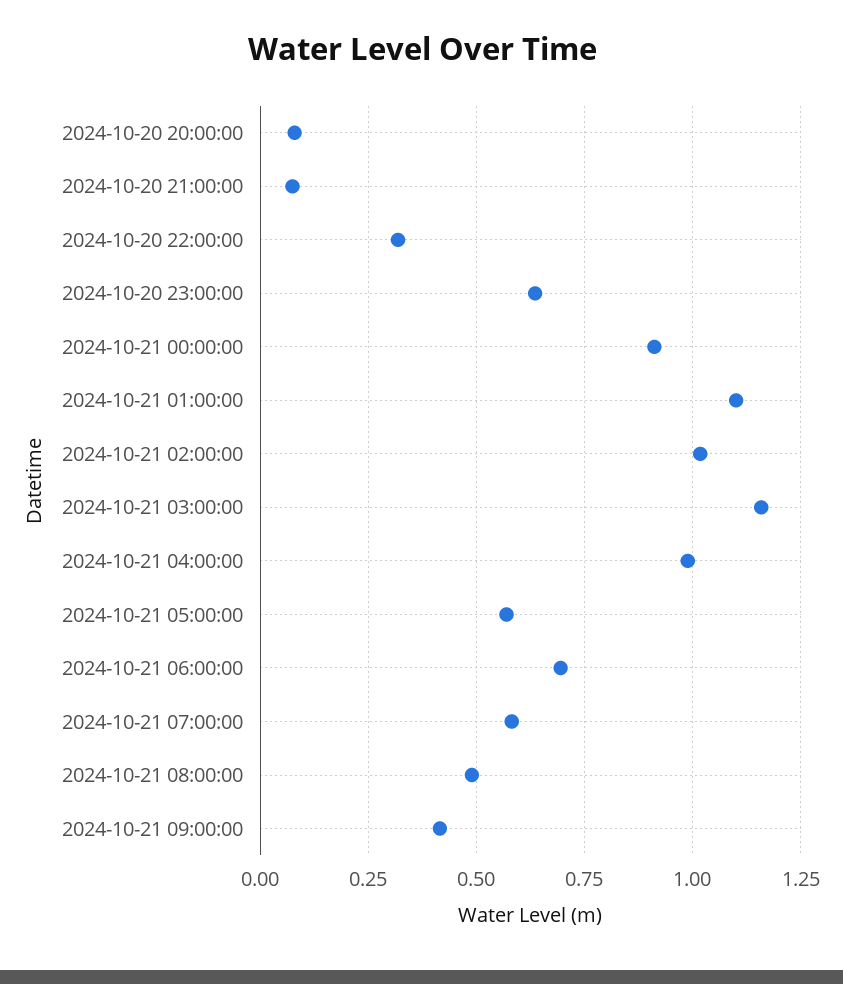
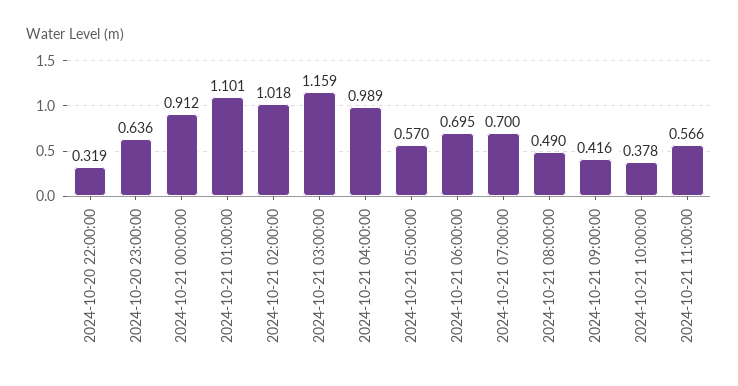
2024-10-20 20:00:00: 0.075 -> none
2024-10-20 21:00:00: 0.075 -> none
2024-10-21 07:00:00: 0.575 -> 0.7
2024-10-21 10:00:00: none -> 0.378
2024-10-21 11:00:00: none -> 0.566

